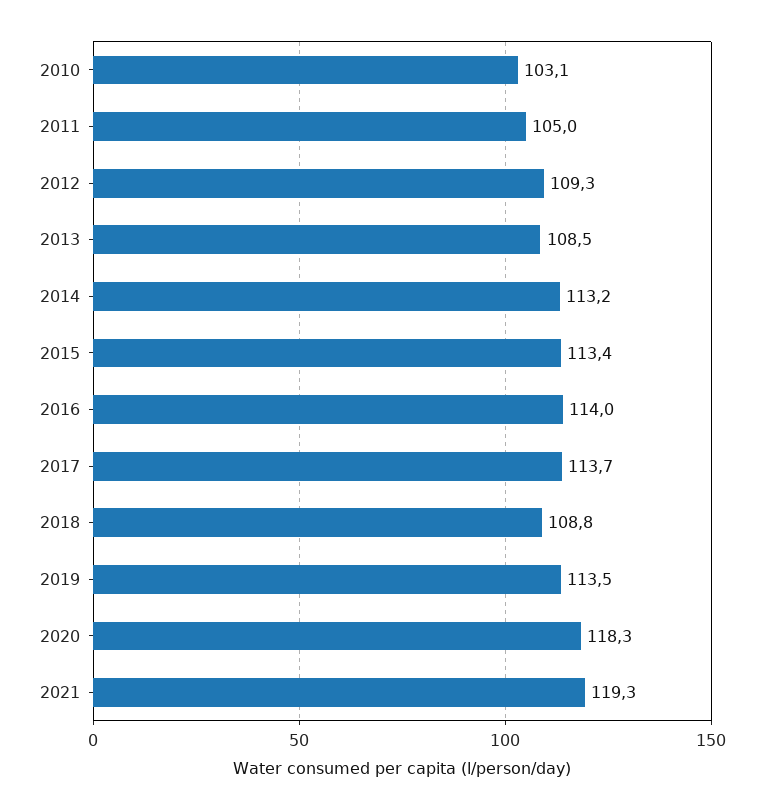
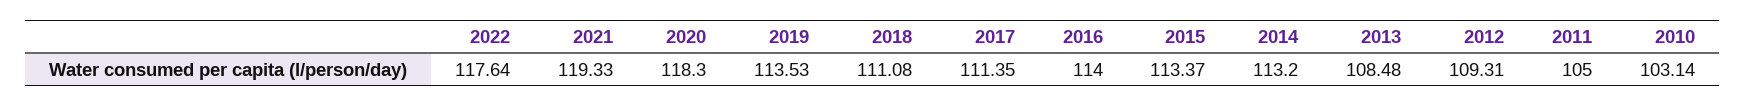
2017: 113.7 -> 111.35
2018: 108.8 -> 111.08
2022: none -> 117.64

